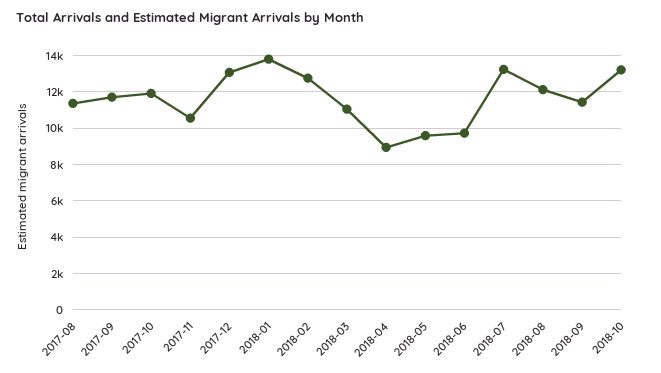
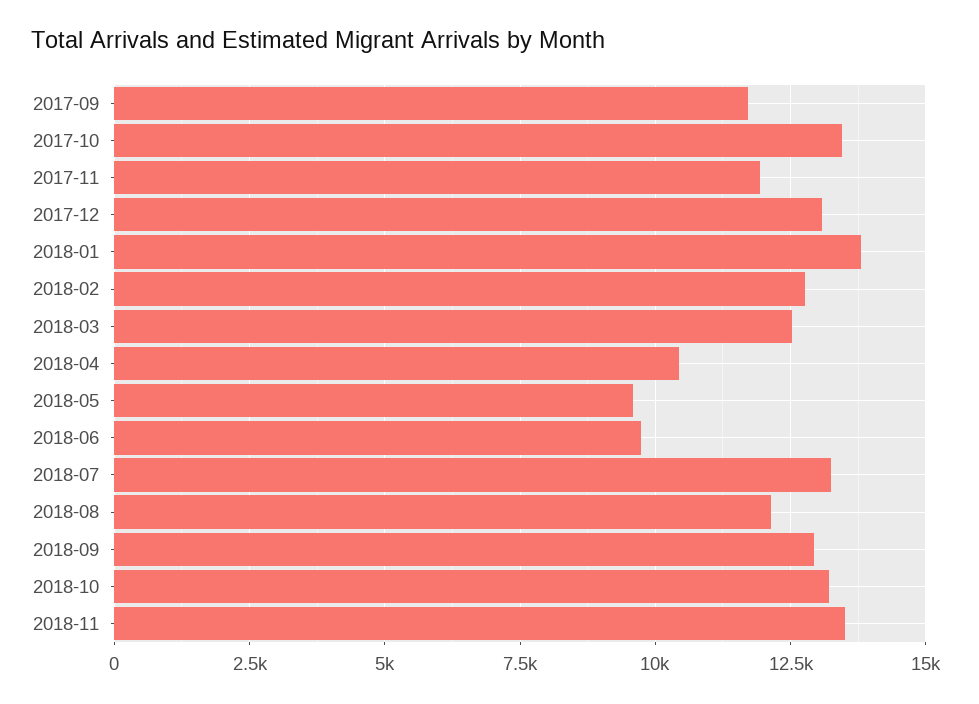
2017-08: 11500 -> none
2017-10: 12000 -> 13500
2017-11: 10500 -> 12000
2018-03: 11000 -> 12500
2018-04: 9000 -> 10500
2018-09: 11500 -> 13000
2018-11: none -> 13500

